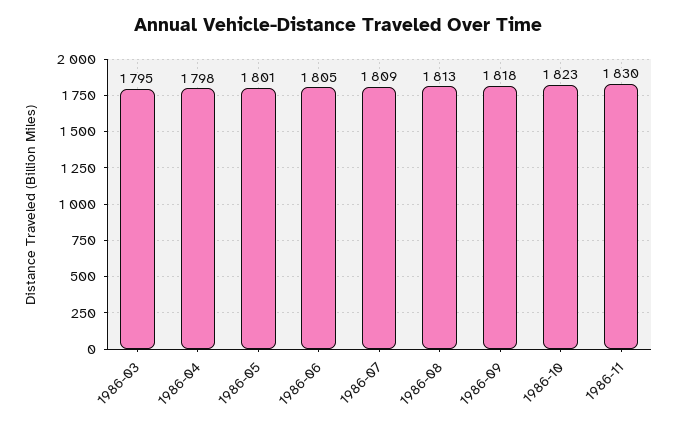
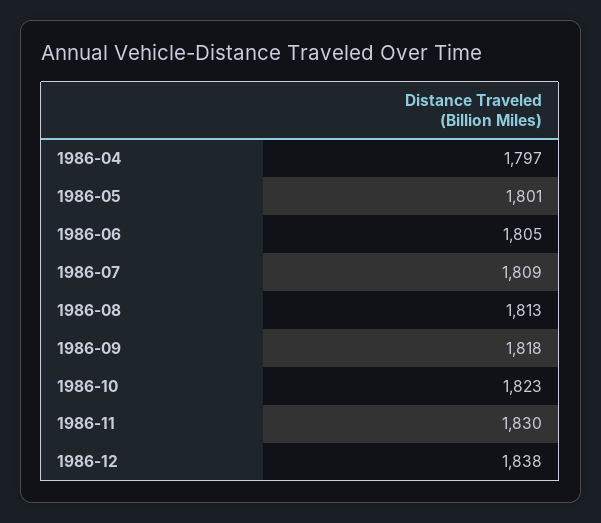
1986-03: 1795 -> none
1986-04: 1798 -> 1797
1986-12: none -> 1838

